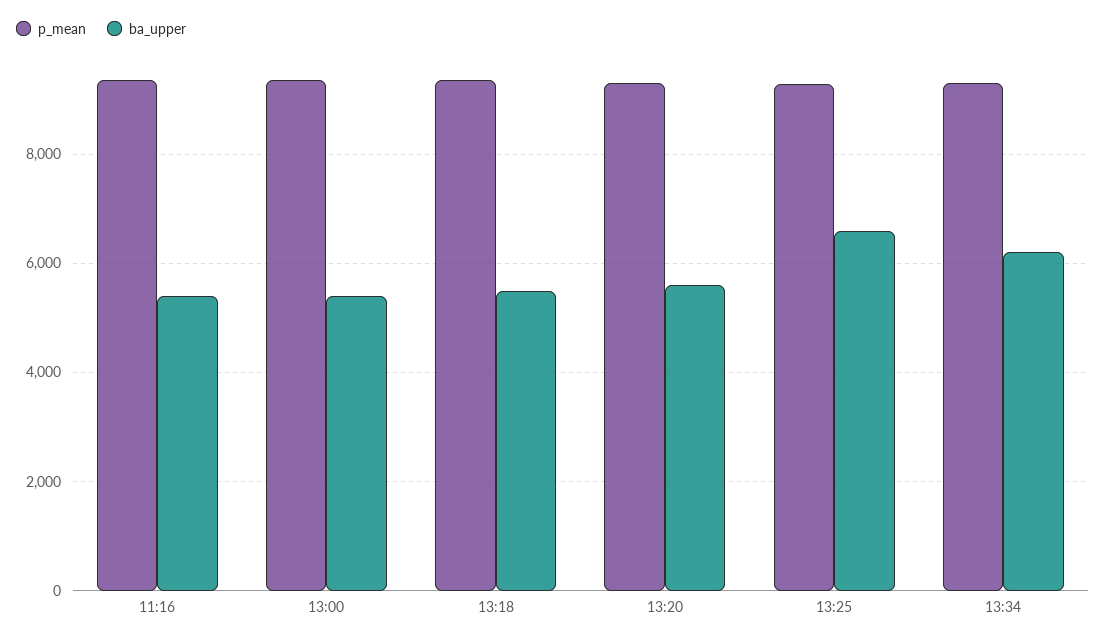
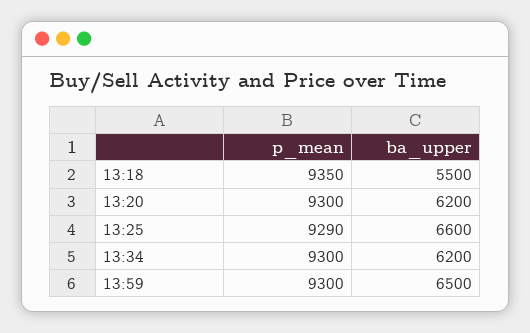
p_mean, 11:16: 9400 -> none
ba_upper, 11:16: 5400 -> none
p_mean, 13:00: 9400 -> none
ba_upper, 13:00: 5400 -> none
ba_upper, 13:20: 5600 -> 6200
p_mean, 13:59: none -> 9300
ba_upper, 13:59: none -> 6500

